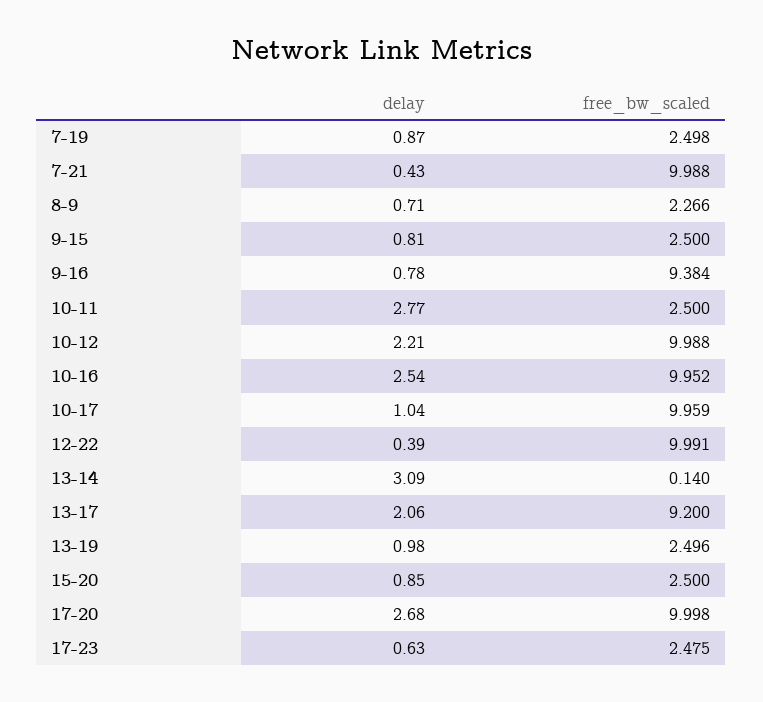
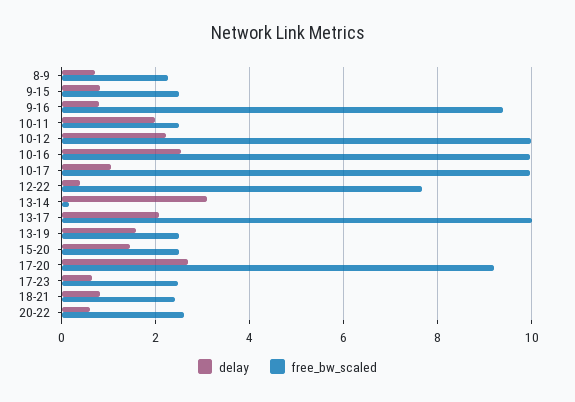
delay, 7-19: 0.87 -> none
free_bw_scaled, 7-19: 2.498 -> none
delay, 7-21: 0.43 -> none
free_bw_scaled, 7-21: 9.988 -> none
delay, 10-11: 2.77 -> 2
free_bw_scaled, 12-22: 9.991 -> 7.6
free_bw_scaled, 13-17: 9.2 -> 10
delay, 13-19: 0.98 -> 1.6
delay, 15-20: 0.85 -> 1.4
free_bw_scaled, 17-20: 9.998 -> 9.2
delay, 18-21: none -> 0.8
free_bw_scaled, 18-21: none -> 2.4
delay, 20-22: none -> 0.6
free_bw_scaled, 20-22: none -> 2.6

